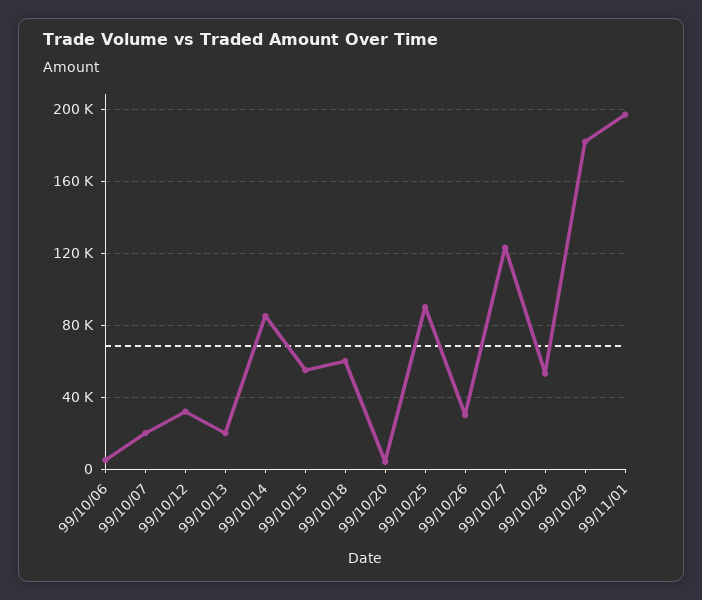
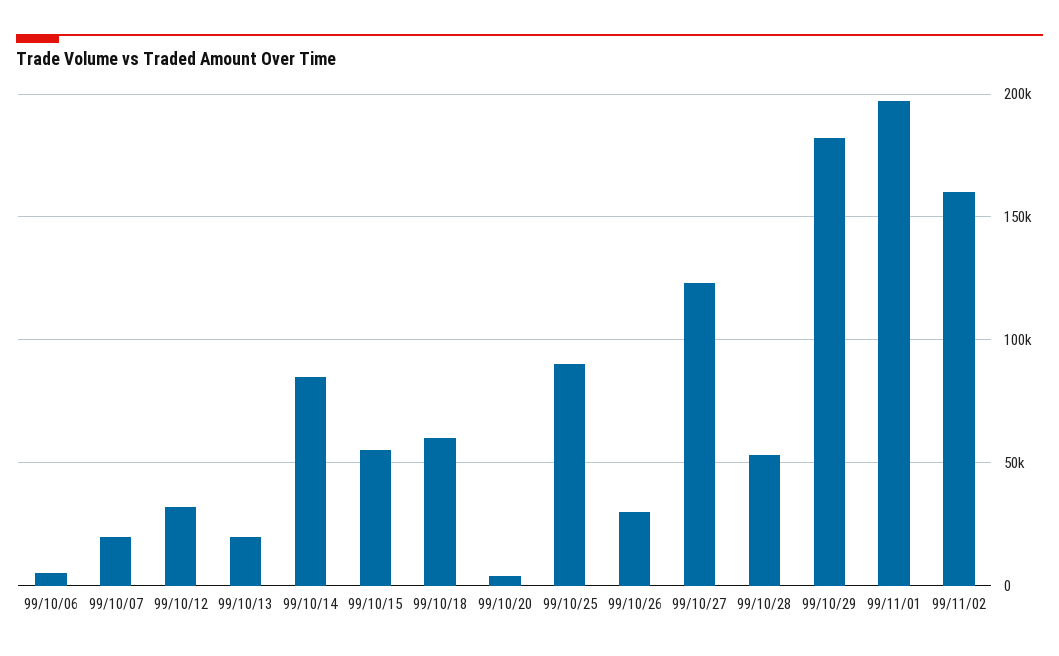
99/11/02: none -> 160000

